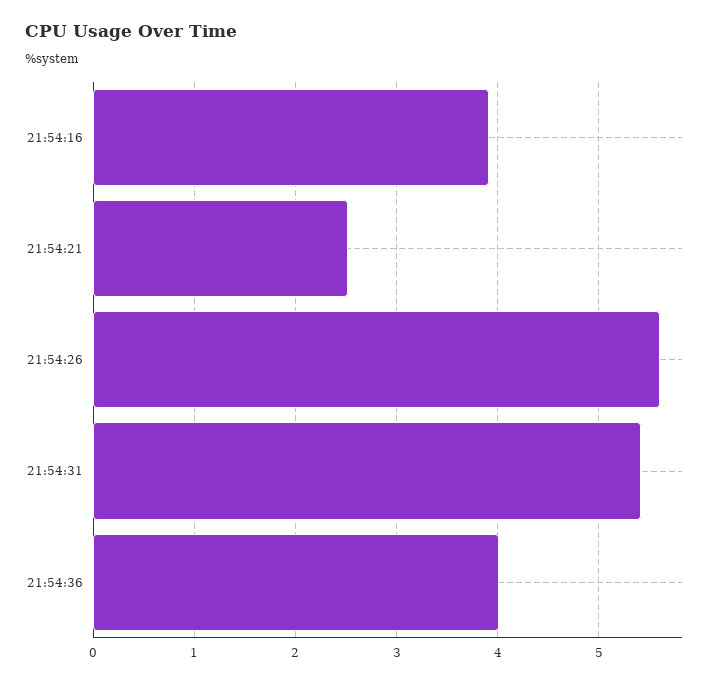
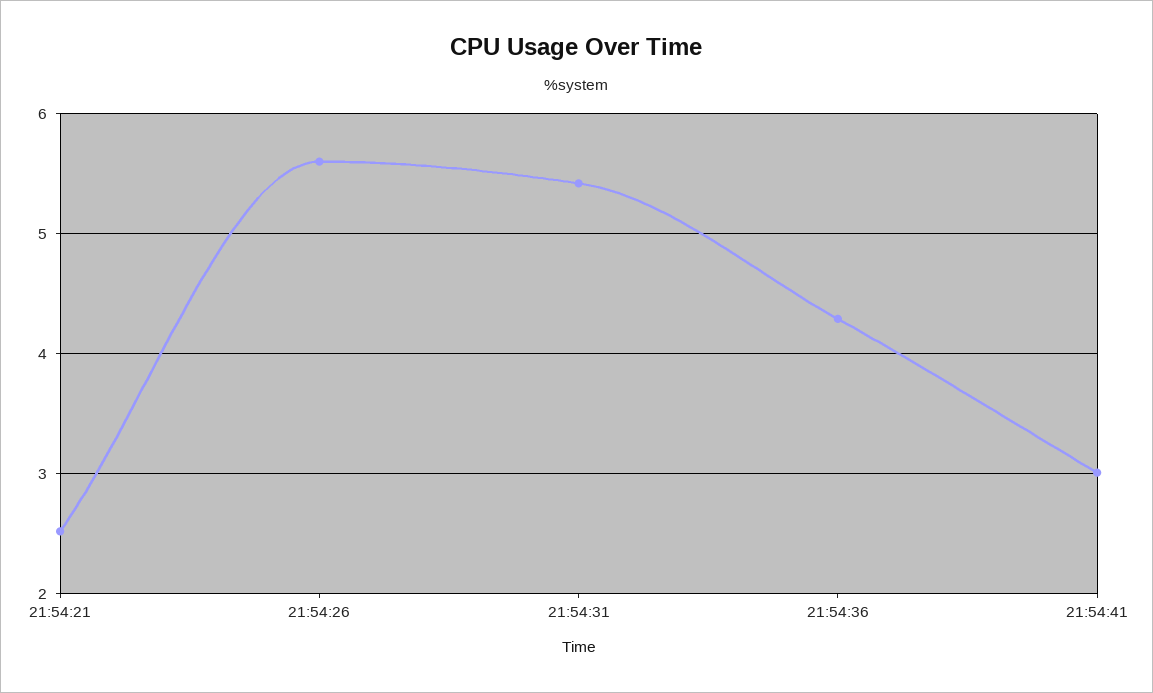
21:54:16: 3.9 -> none
21:54:36: 4 -> 4.3
21:54:41: none -> 3

